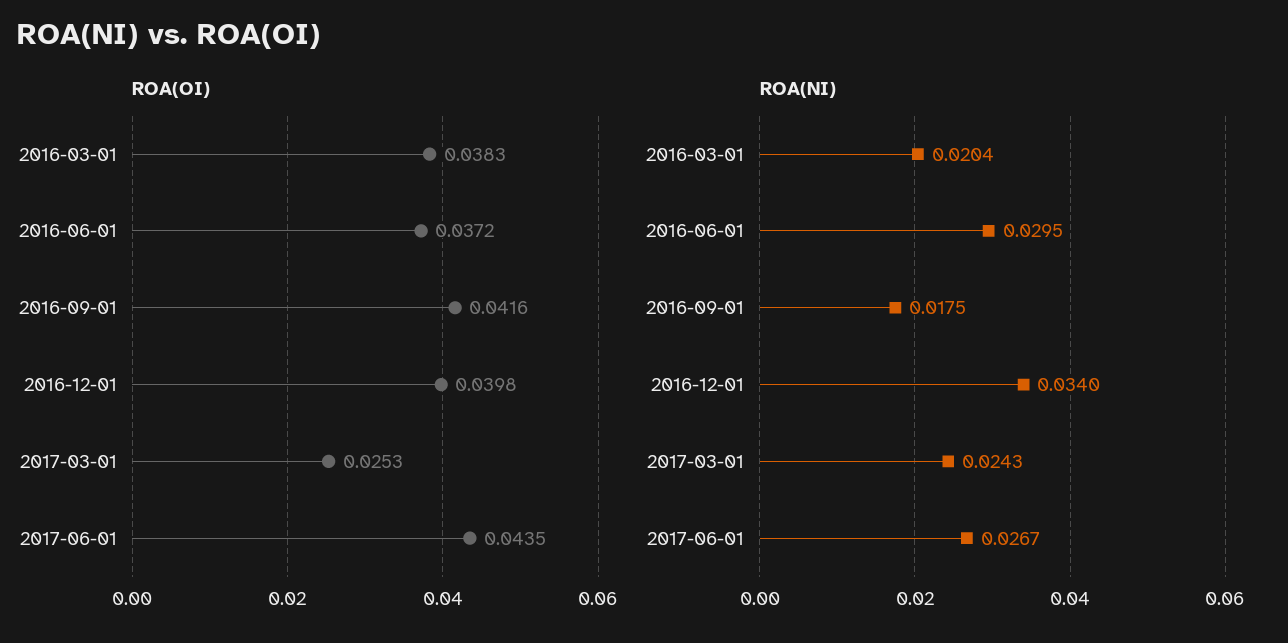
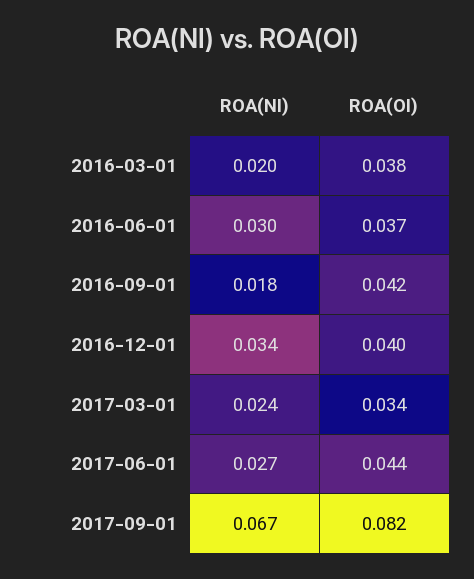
ROA(OI), 2017-03-01: 0.0253 -> 0.034
ROA(NI), 2017-09-01: none -> 0.067
ROA(OI), 2017-09-01: none -> 0.082

